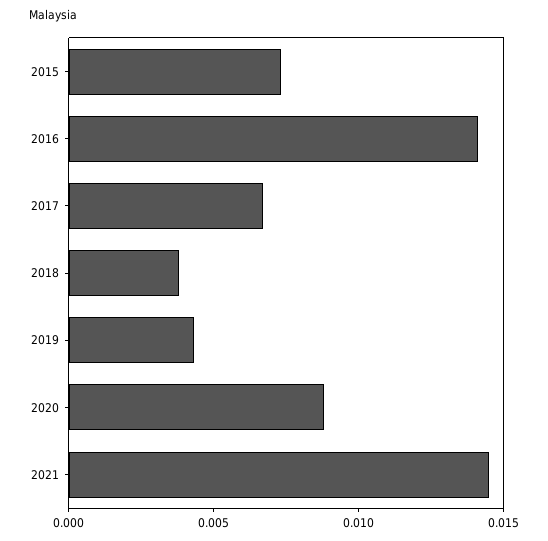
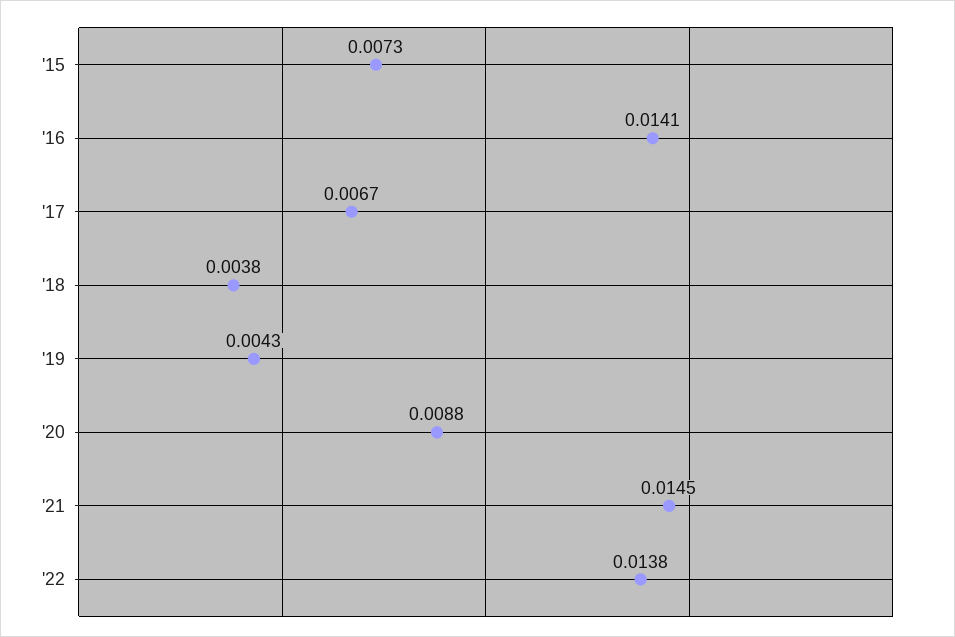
'22: none -> 0.0138

